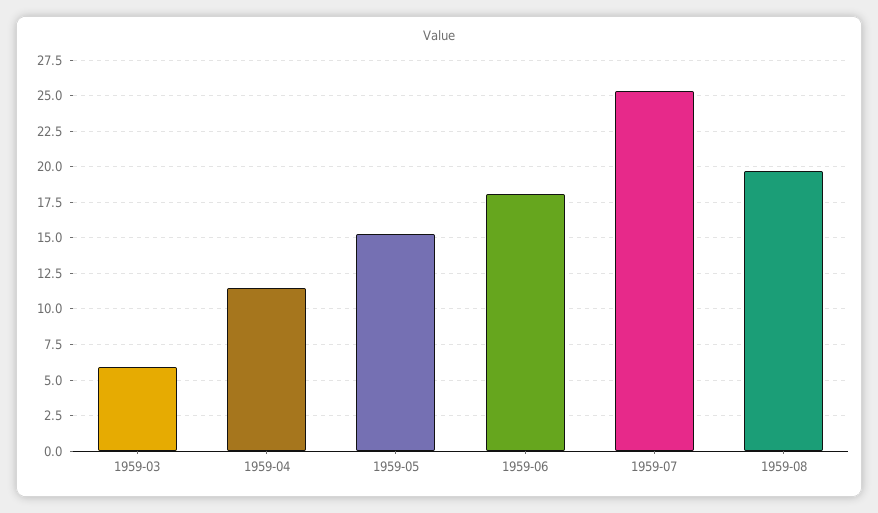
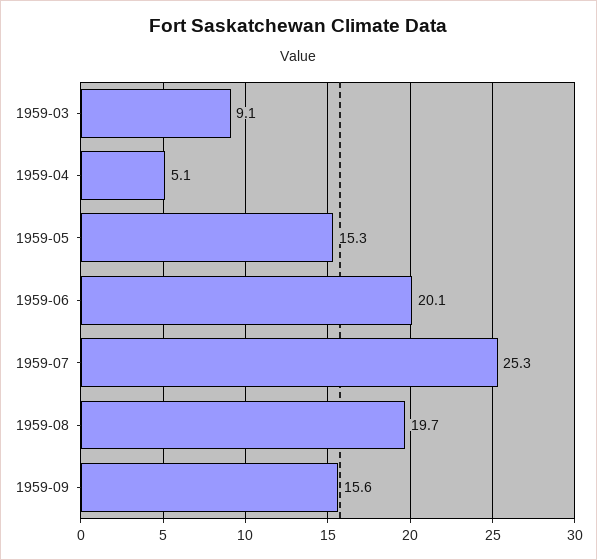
1959-03: 6 -> 9.1
1959-04: 11.5 -> 5.1
1959-06: 18 -> 20.1
1959-09: none -> 15.6

